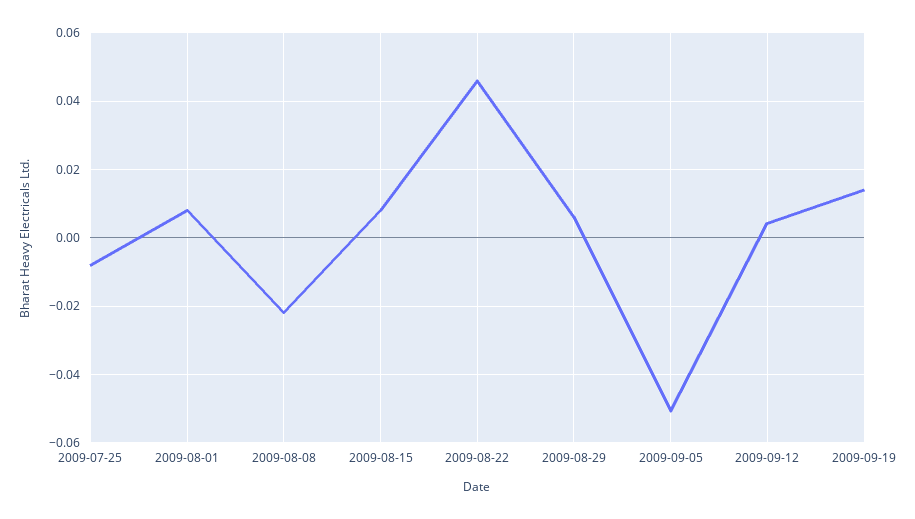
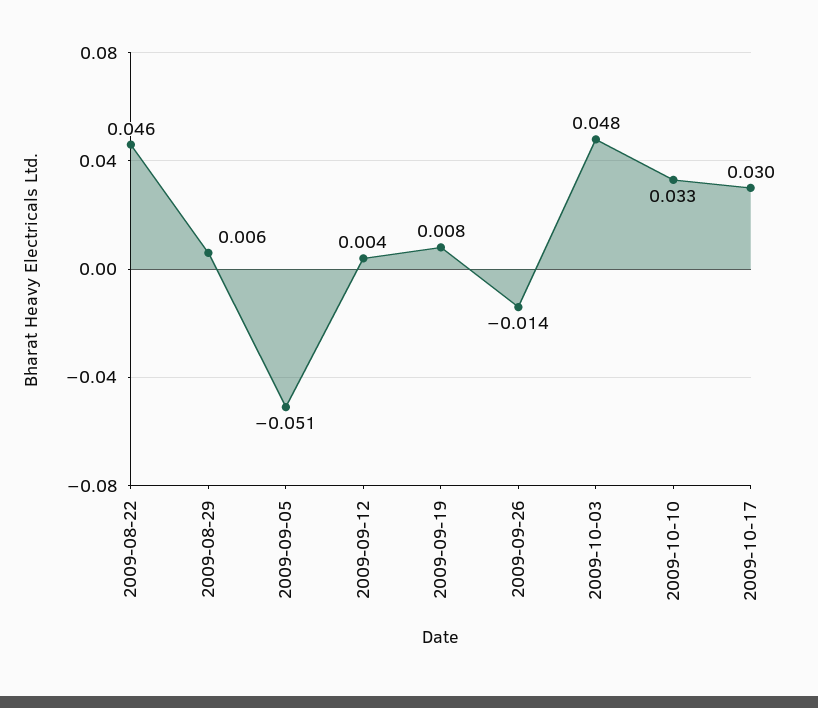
2009-07-25: -0.008 -> none
2009-08-01: 0.008 -> none
2009-08-08: -0.022 -> none
2009-08-15: 0.008 -> none
2009-09-19: 0.014 -> 0.008
2009-09-26: none -> -0.014
2009-10-03: none -> 0.048
2009-10-10: none -> 0.033
2009-10-17: none -> 0.03

